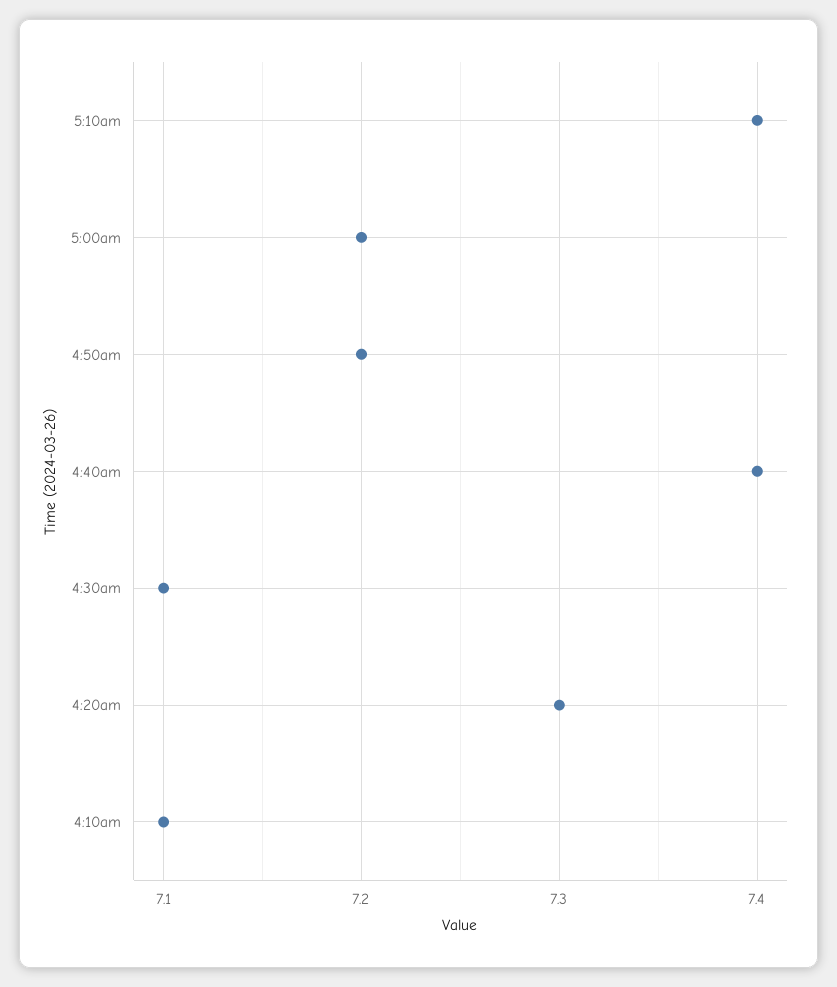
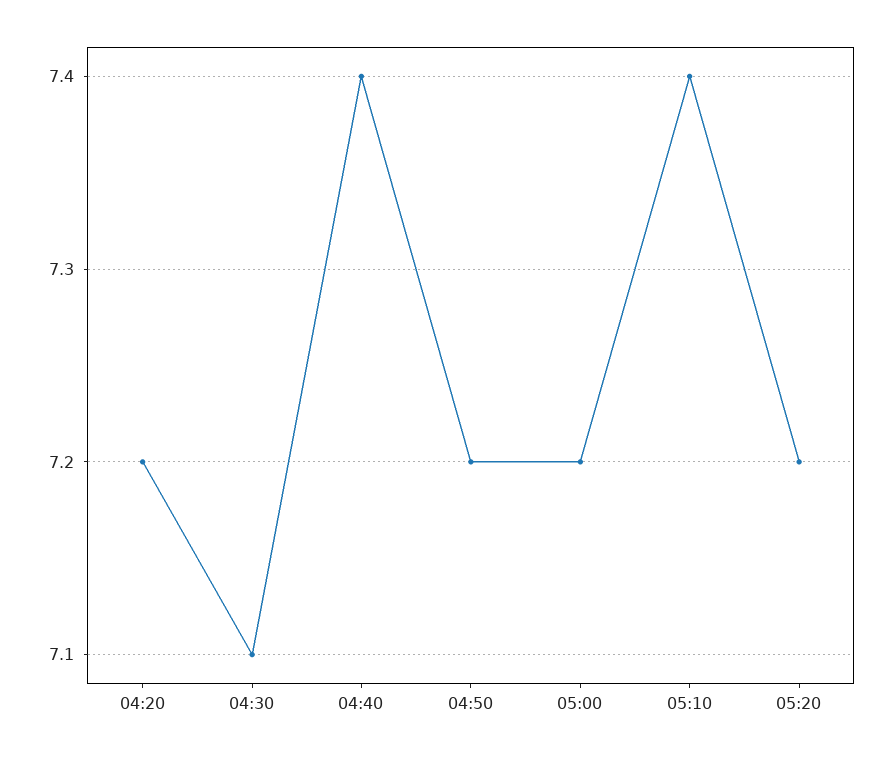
4:20am: 7.3 -> 7.2
4:10am: 7.1 -> none
05:20: none -> 7.2

